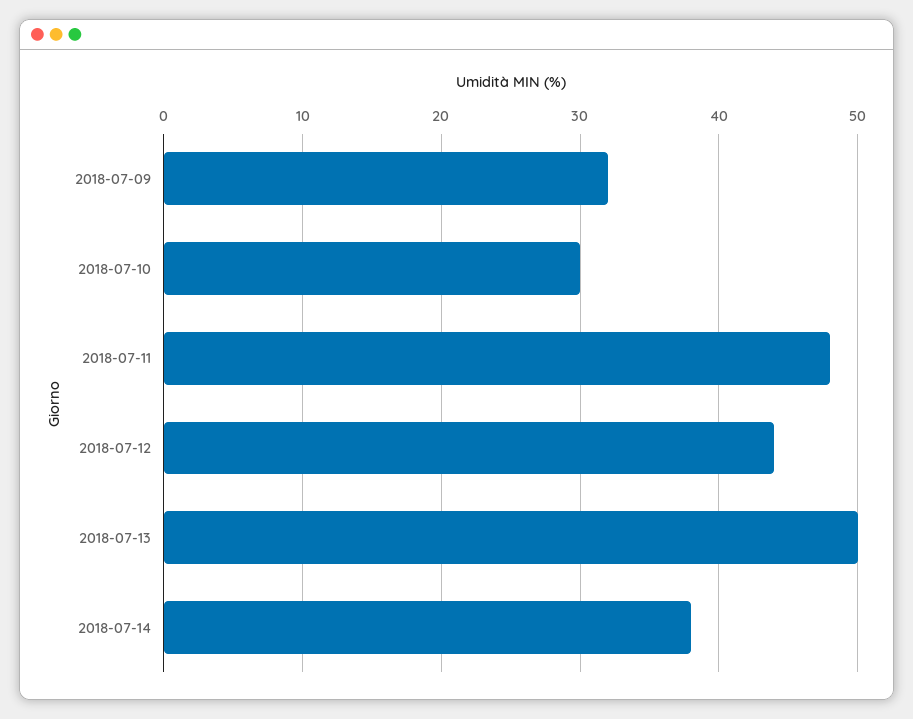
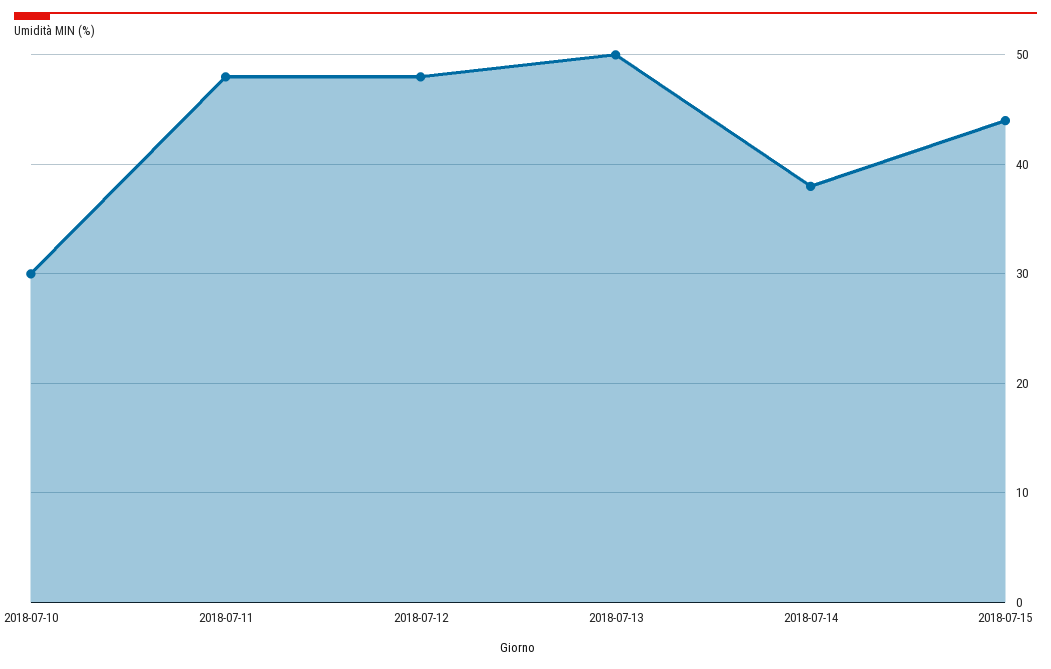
2018-07-09: 32 -> none
2018-07-12: 44 -> 48
2018-07-15: none -> 44

